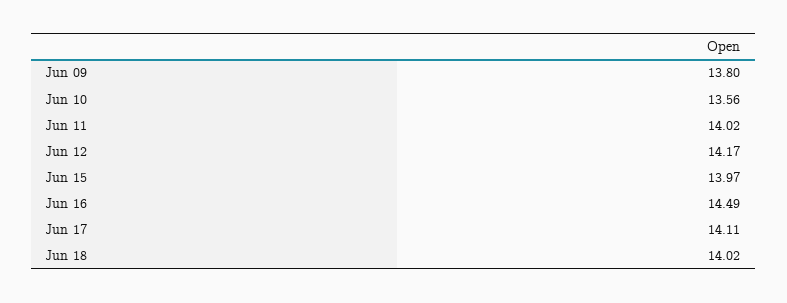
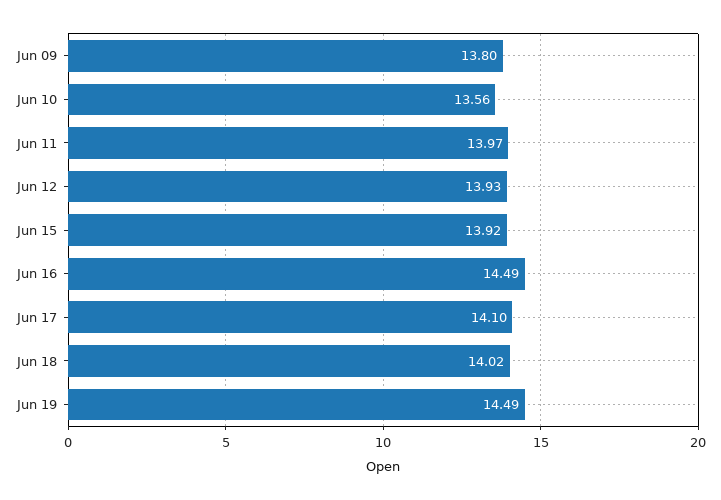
Jun 11: 14.02 -> 13.97
Jun 12: 14.17 -> 13.93
Jun 15: 13.97 -> 13.92
Jun 17: 14.11 -> 14.1
Jun 19: none -> 14.49

